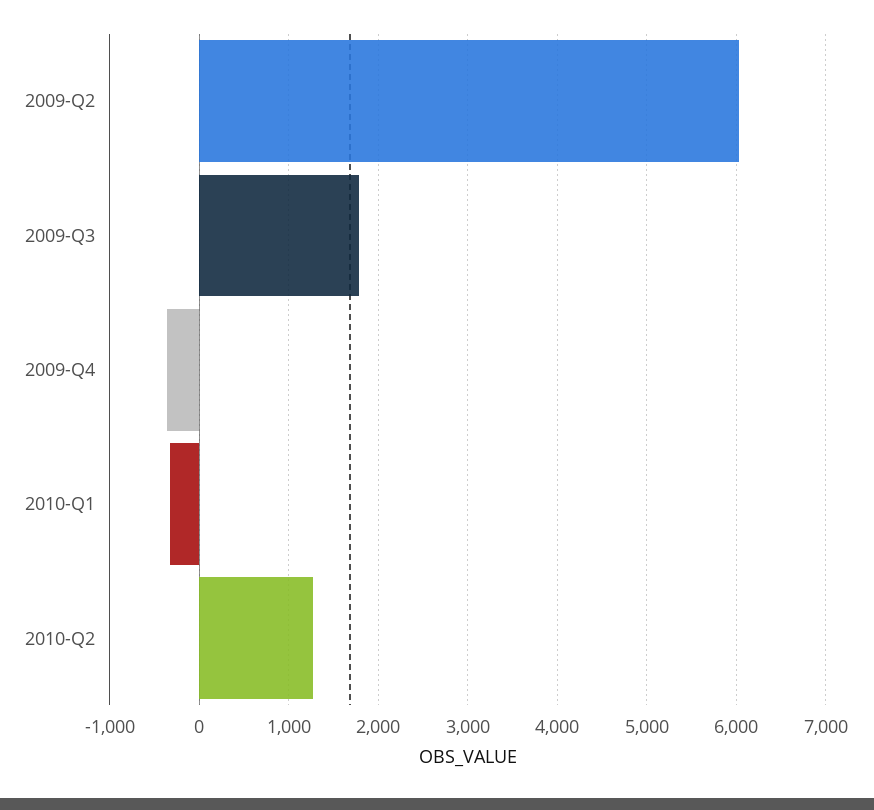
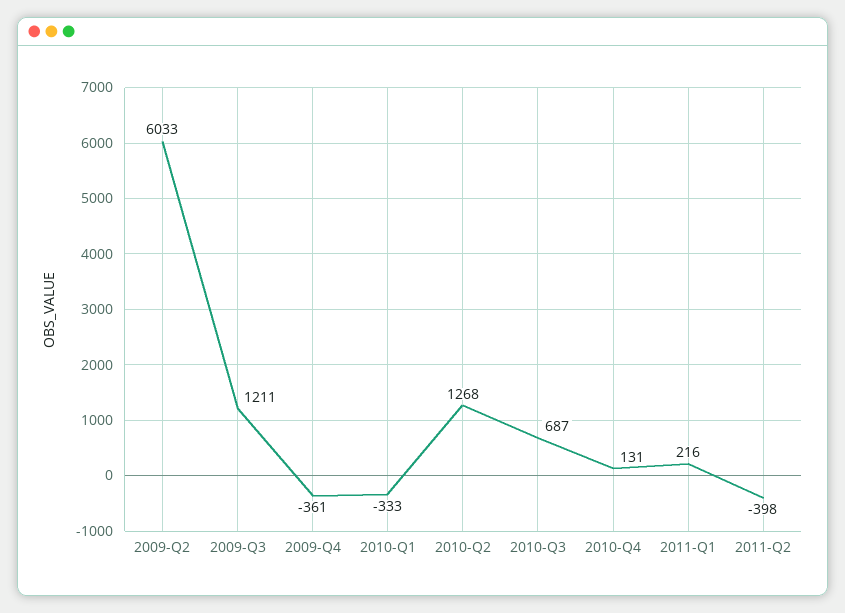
2009-Q3: 1800 -> 1211
2010-Q3: none -> 687
2010-Q4: none -> 131
2011-Q1: none -> 216
2011-Q2: none -> -398

